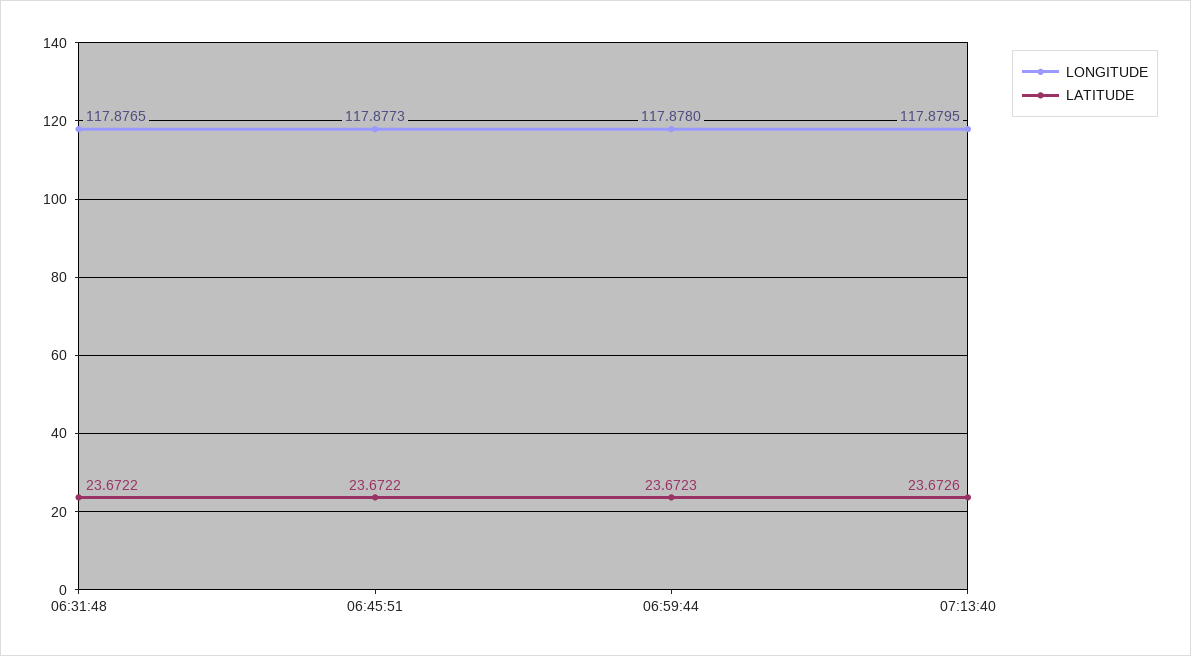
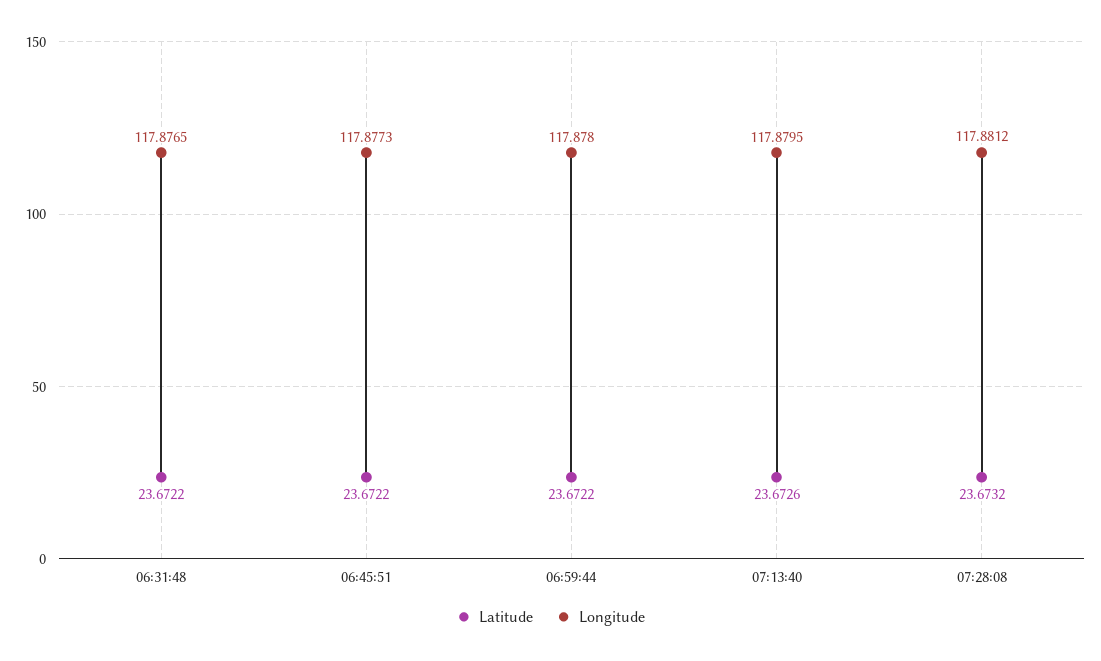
LATITUDE, 06:59:44: 23.6723 -> 23.6722
LATITUDE, 07:28:08: none -> 23.6732
LONGITUDE, 07:28:08: none -> 117.8812

